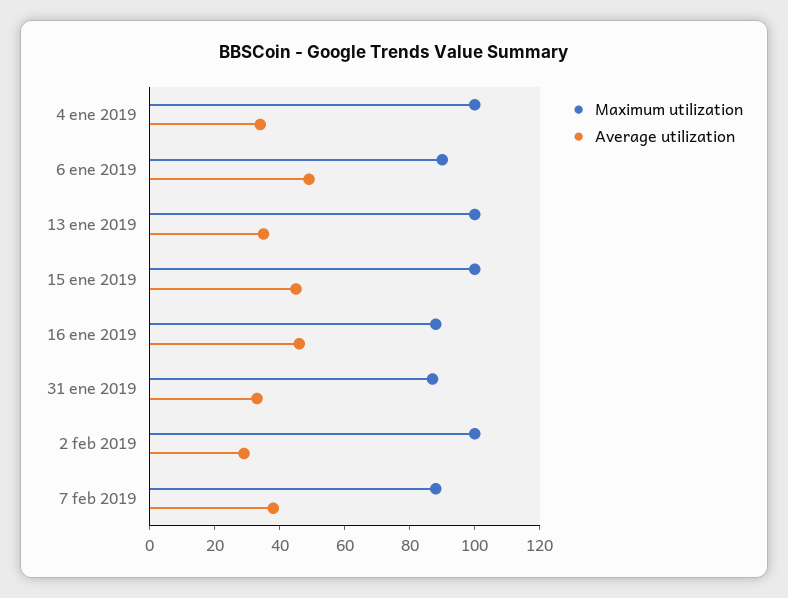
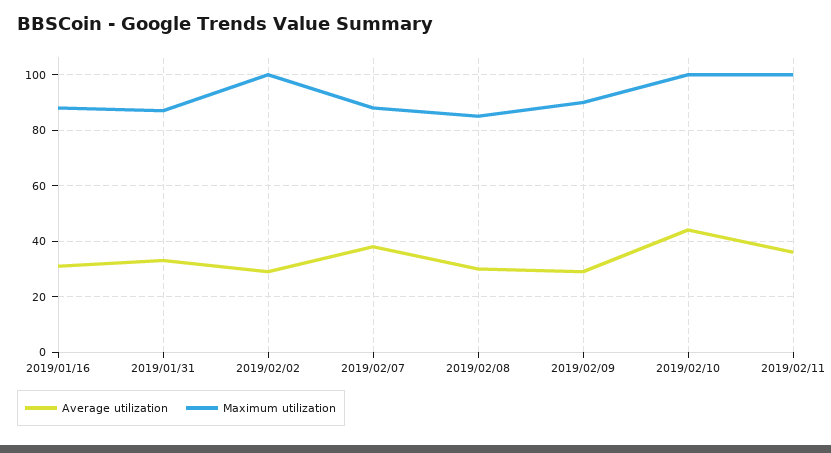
Maximum utilization, 4 ene 2019: 100 -> none
Average utilization, 4 ene 2019: 35 -> none
Maximum utilization, 6 ene 2019: 90 -> none
Average utilization, 6 ene 2019: 50 -> none
Maximum utilization, 13 ene 2019: 100 -> none
Average utilization, 13 ene 2019: 35 -> none
Maximum utilization, 15 ene 2019: 100 -> none
Average utilization, 15 ene 2019: 45 -> none
Average utilization, 16 ene 2019: 45 -> 30
Average utilization, 2019/02/08: none -> 30
Maximum utilization, 2019/02/08: none -> 85
Average utilization, 2019/02/09: none -> 30
Maximum utilization, 2019/02/09: none -> 90
Average utilization, 2019/02/10: none -> 45
Maximum utilization, 2019/02/10: none -> 100
Average utilization, 2019/02/11: none -> 35
Maximum utilization, 2019/02/11: none -> 100

